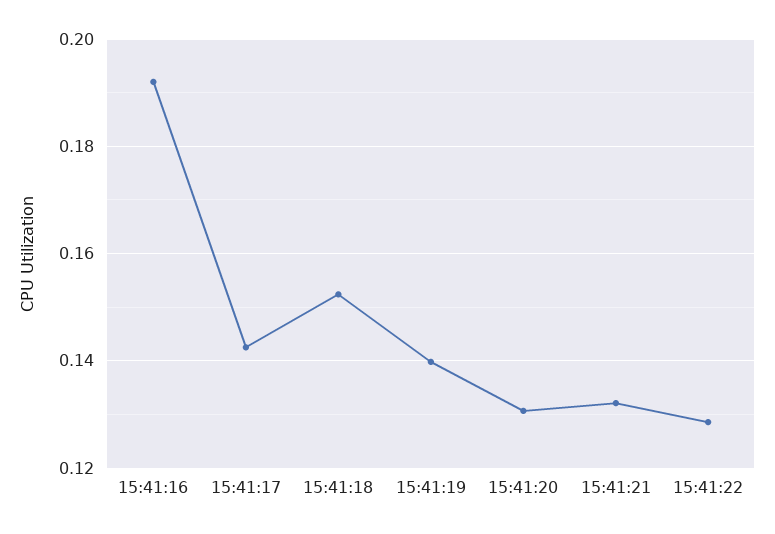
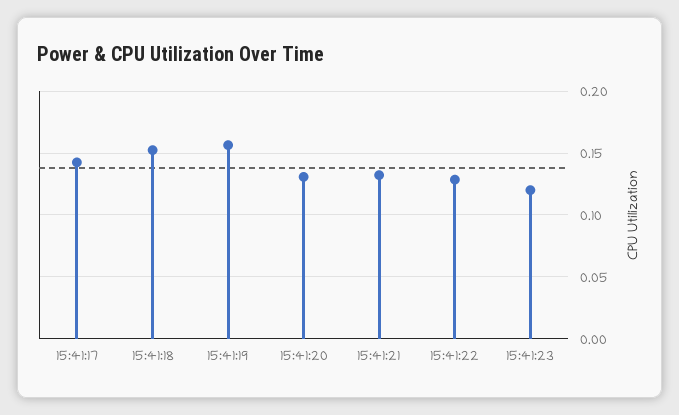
15:41:16: 0.192 -> none
15:41:19: 0.14 -> 0.155
15:41:23: none -> 0.12

